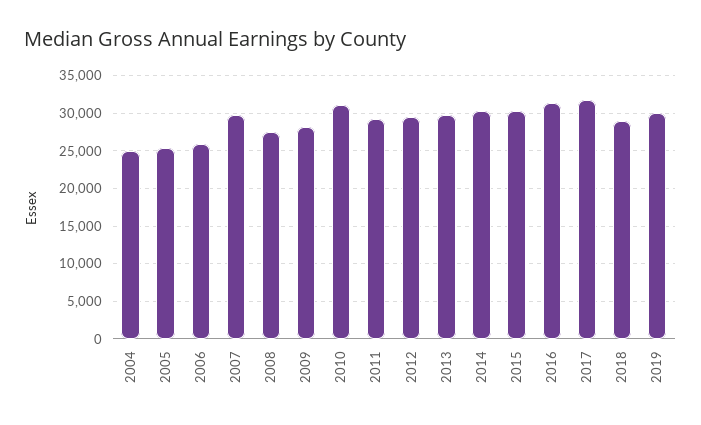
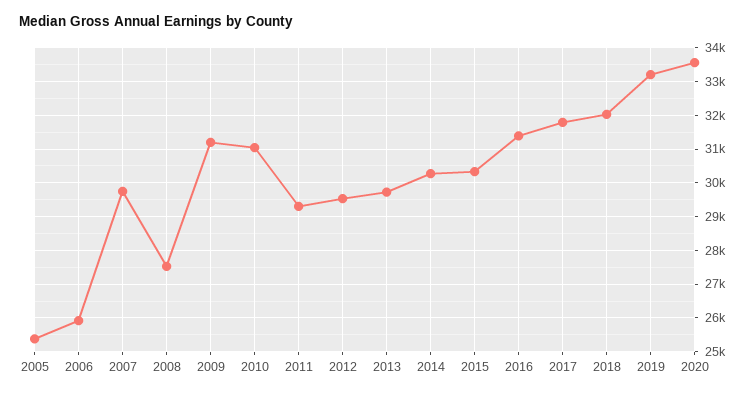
2004: 25000 -> none
2009: 28000 -> 31200
2018: 29000 -> 32000
2019: 30000 -> 33200
2020: none -> 33600

